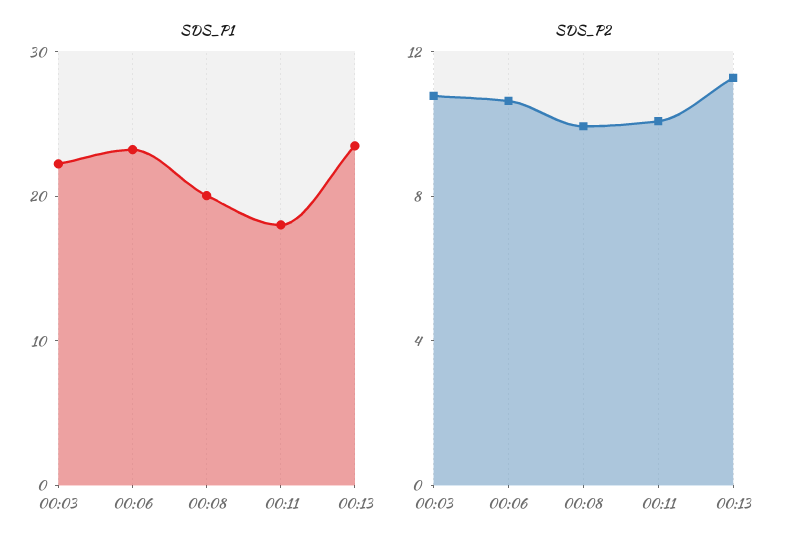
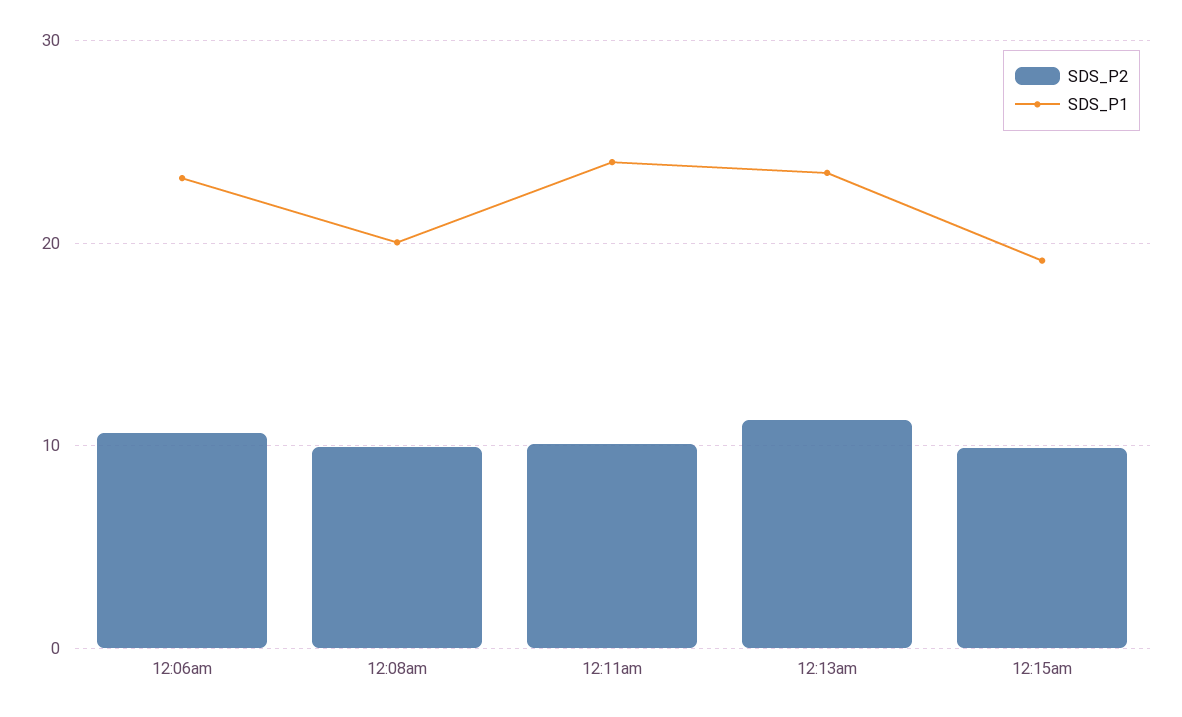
SDS_P1, 00:03: 22 -> none
SDS_P1, 00:11: 18 -> 24
SDS_P2, 00:03: 11 -> none
SDS_P2, 12:15am: none -> 10
SDS_P1, 12:15am: none -> 19

